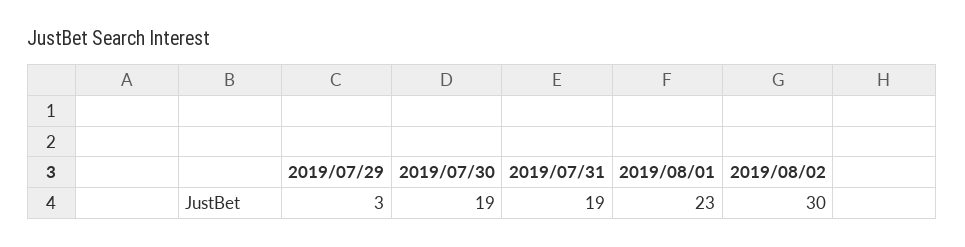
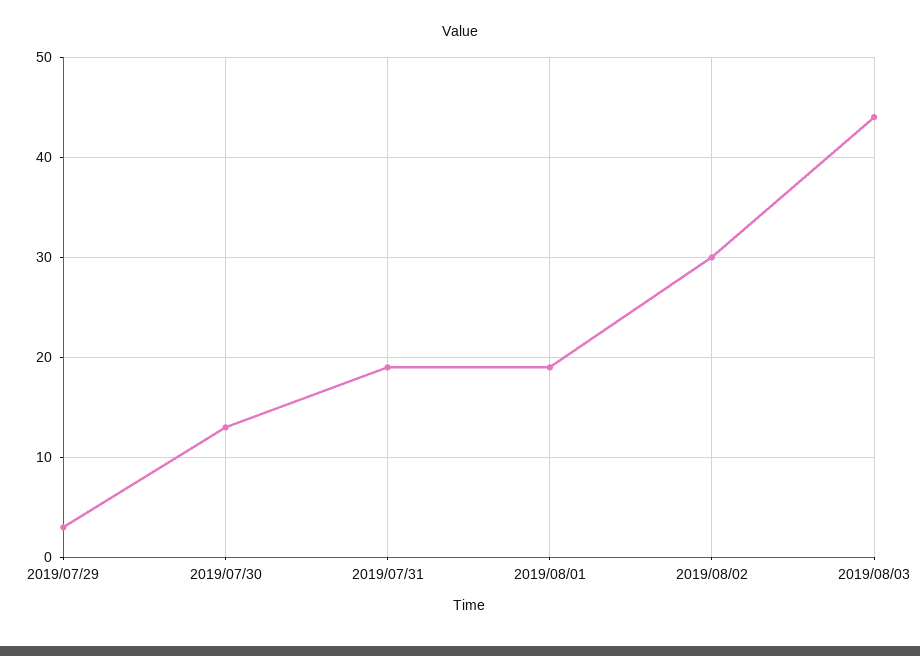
2019/07/30: 19 -> 13
2019/08/01: 23 -> 19
2019/08/03: none -> 44

